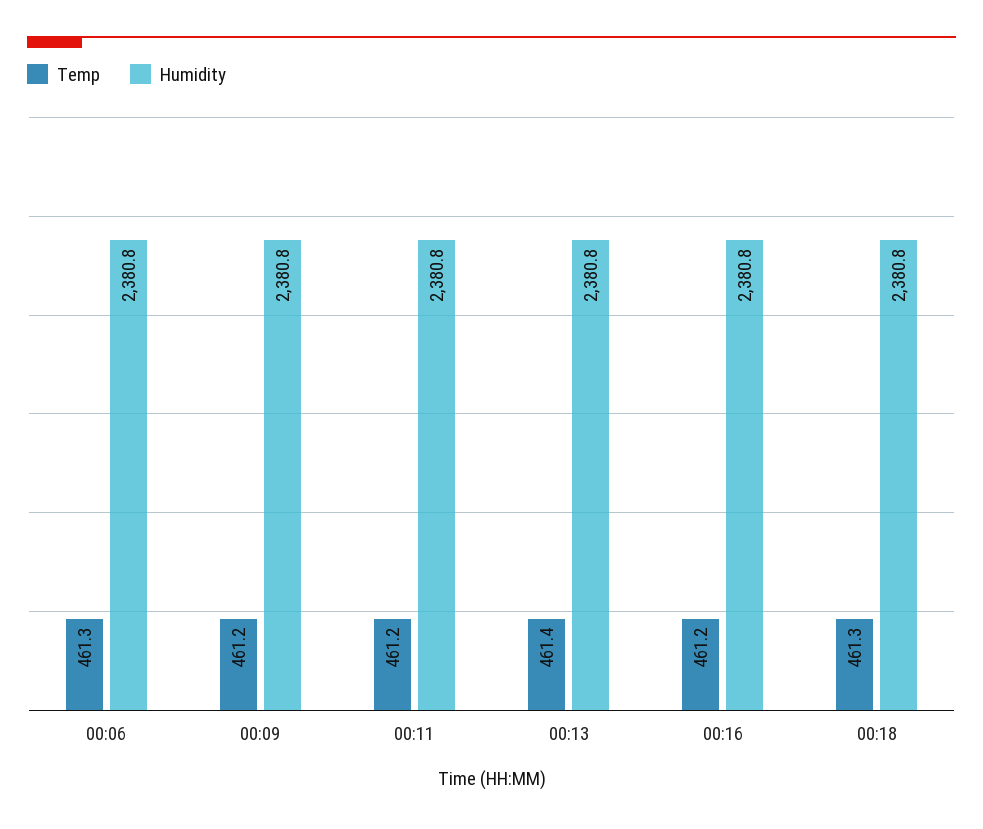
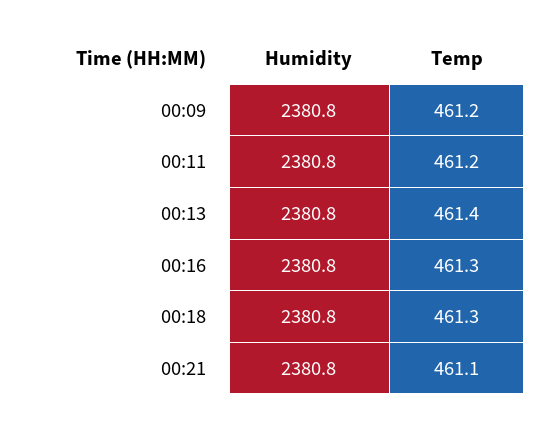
Temp, 00:06: 461.3 -> none
Humidity, 00:06: 2380.8 -> none
Temp, 00:16: 461.2 -> 461.3
Humidity, 00:21: none -> 2380.8
Temp, 00:21: none -> 461.1

